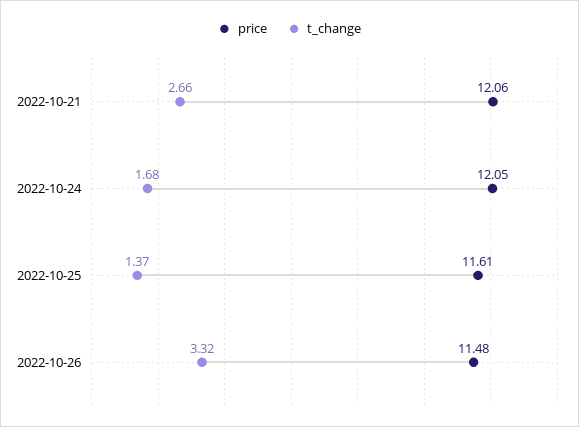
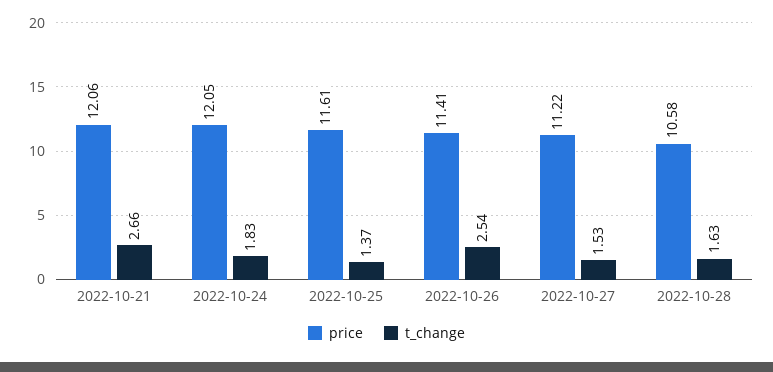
t_change, 2022-10-24: 1.68 -> 1.83
price, 2022-10-26: 11.48 -> 11.41
t_change, 2022-10-26: 3.32 -> 2.54
price, 2022-10-27: none -> 11.22
t_change, 2022-10-27: none -> 1.53
price, 2022-10-28: none -> 10.58
t_change, 2022-10-28: none -> 1.63

